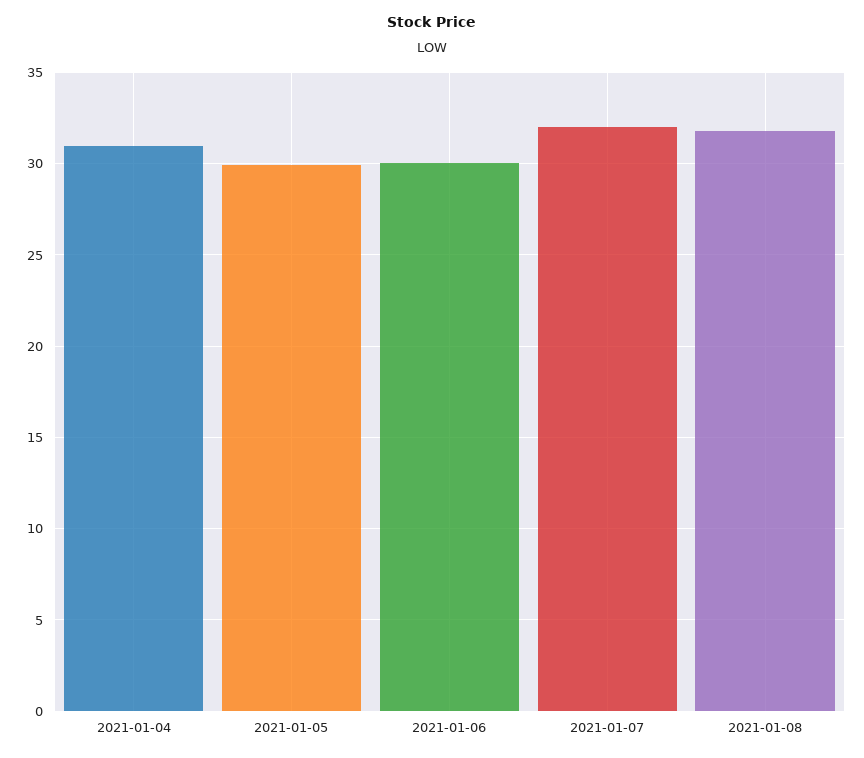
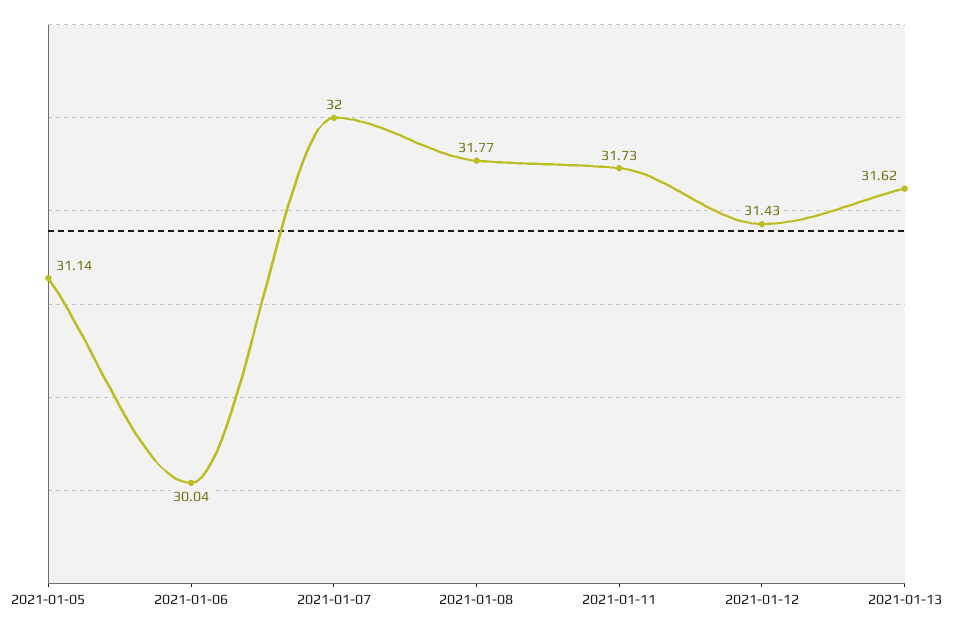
2021-01-04: 31 -> none
2021-01-05: 30 -> 31.14
2021-01-11: none -> 31.73
2021-01-12: none -> 31.43
2021-01-13: none -> 31.62

